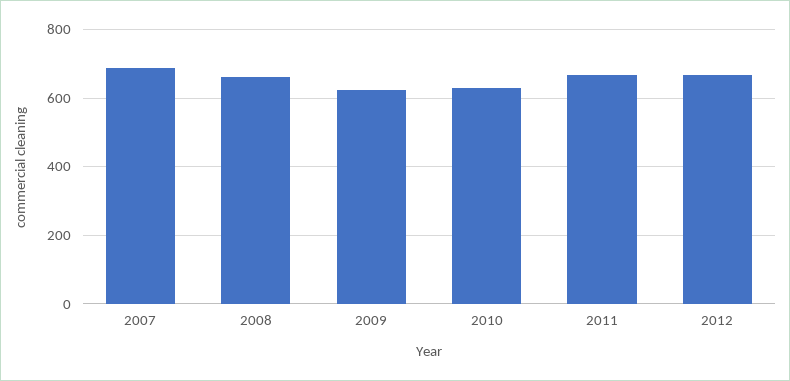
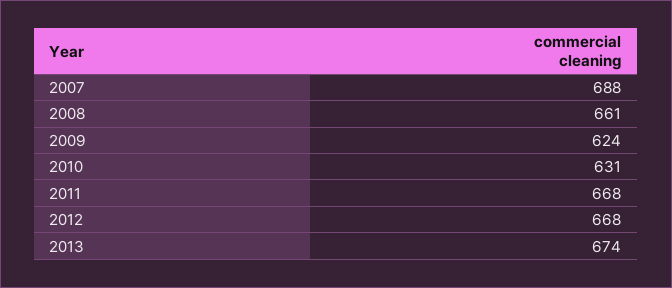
2013: none -> 674

